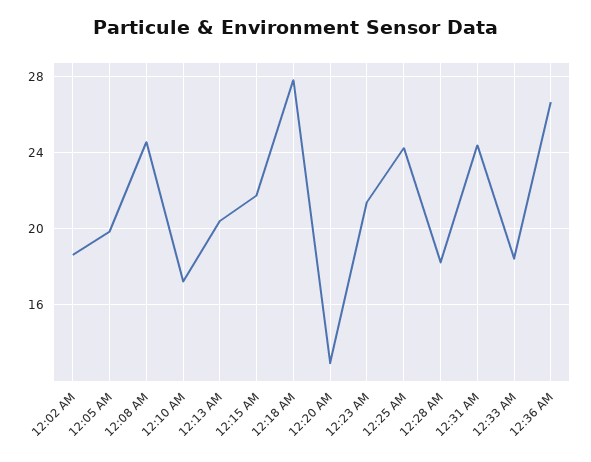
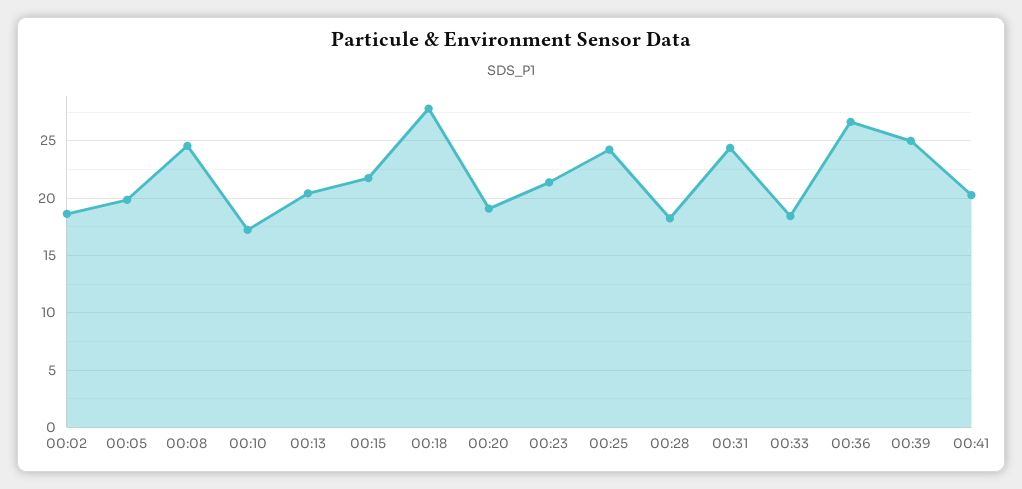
12:20 AM: 13 -> 19
00:39: none -> 25
00:41: none -> 20

